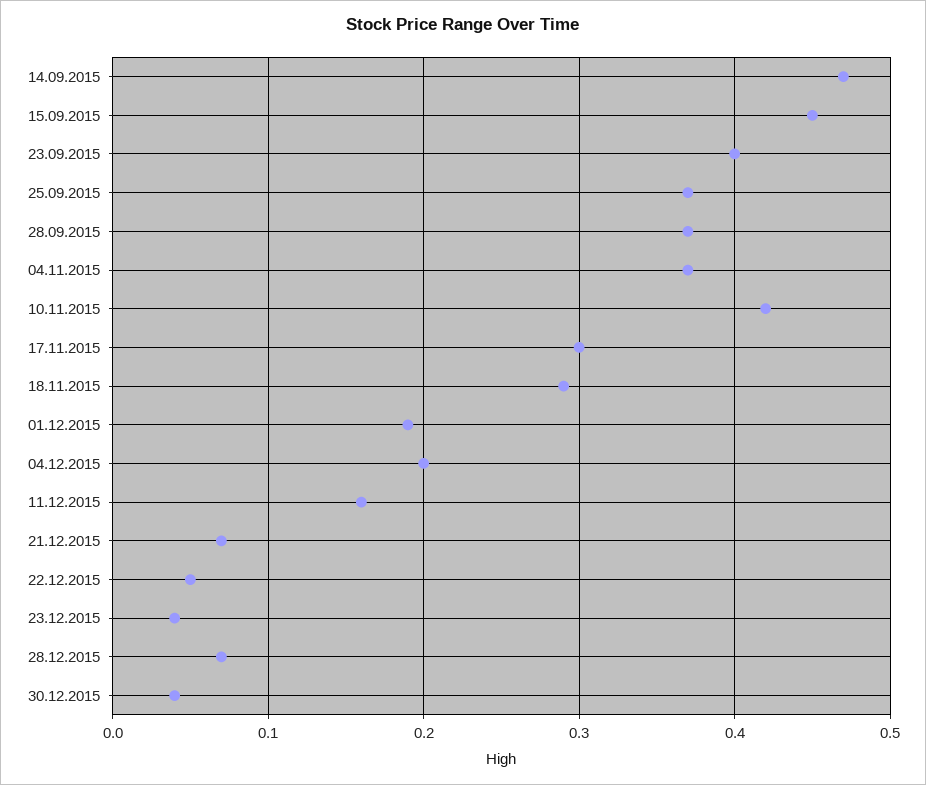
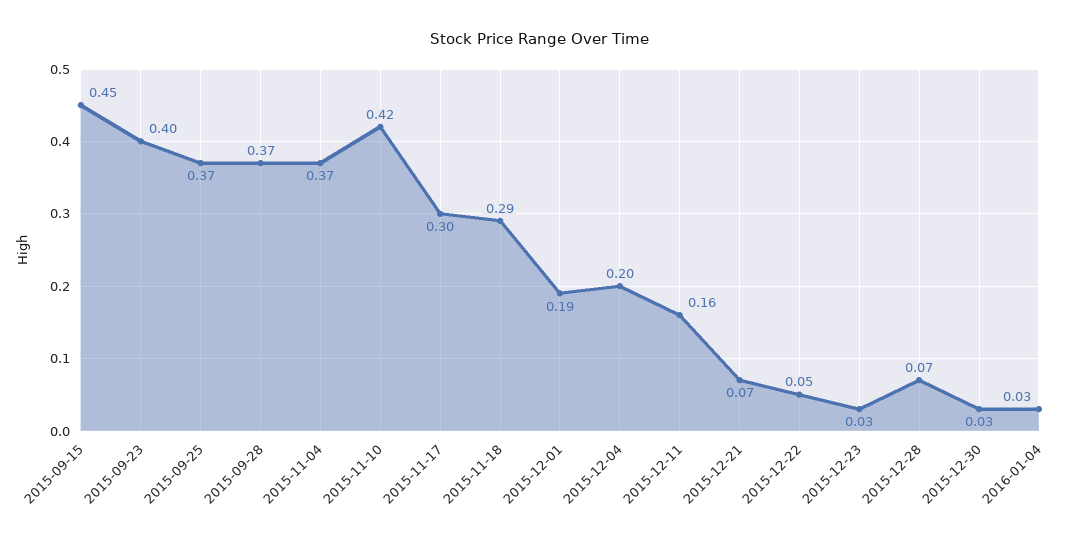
14.09.2015: 0.47 -> none
23.12.2015: 0.04 -> 0.03
30.12.2015: 0.04 -> 0.03
2016-01-04: none -> 0.03

